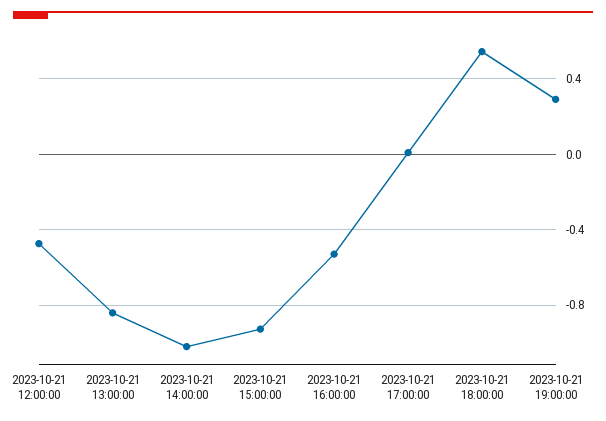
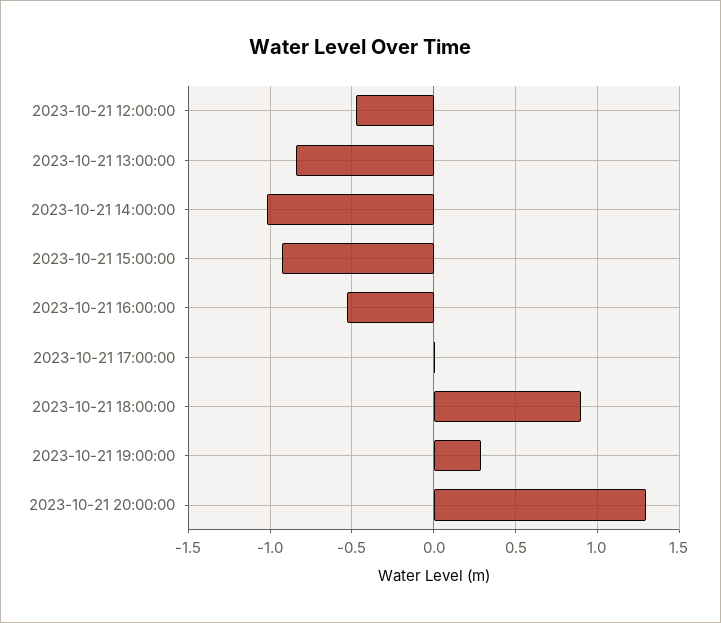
2023-10-21 18:00:00: 0.55 -> 0.9
2023-10-21 20:00:00: none -> 1.3

